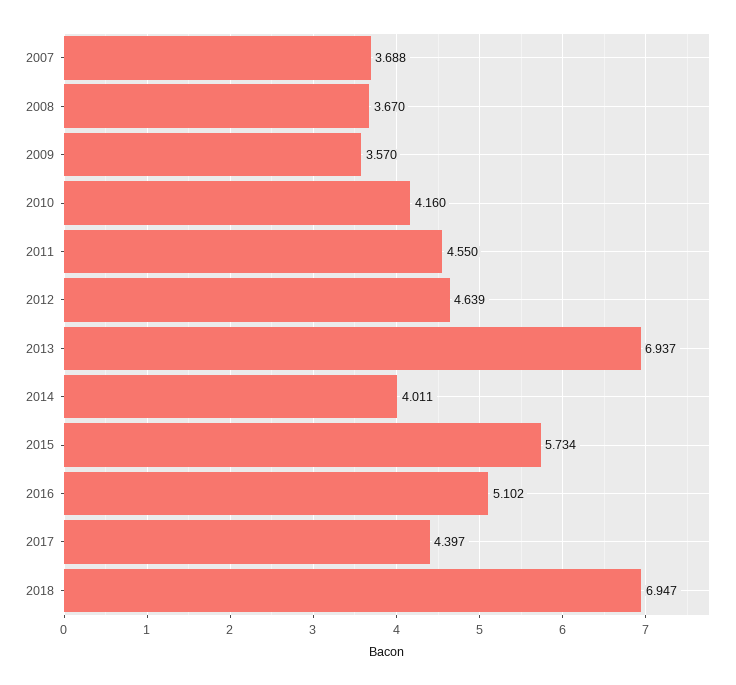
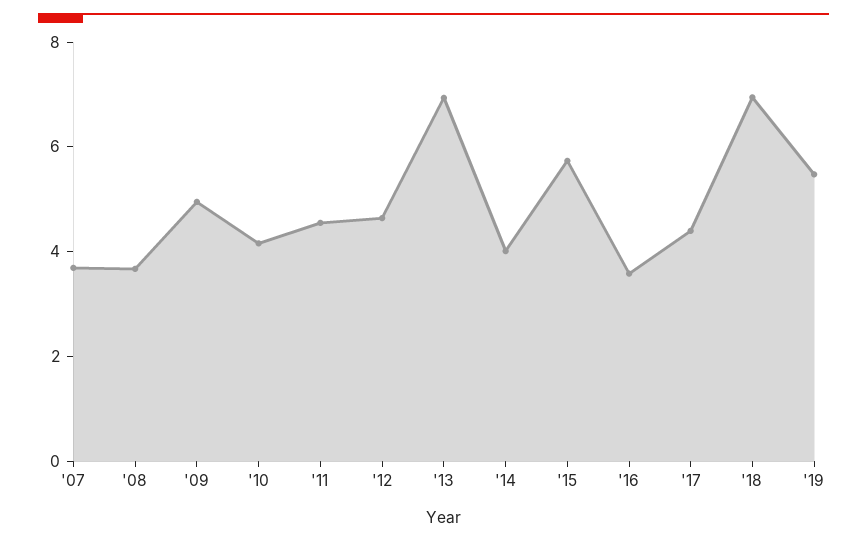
2009: 3.57 -> 5
2016: 5.102 -> 3.5
'19: none -> 5.5

